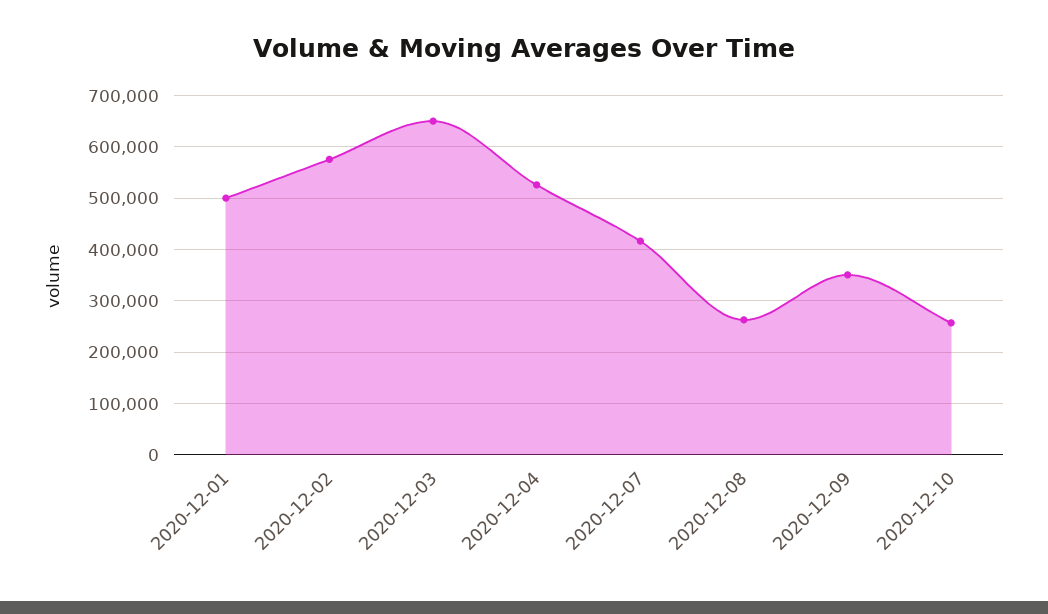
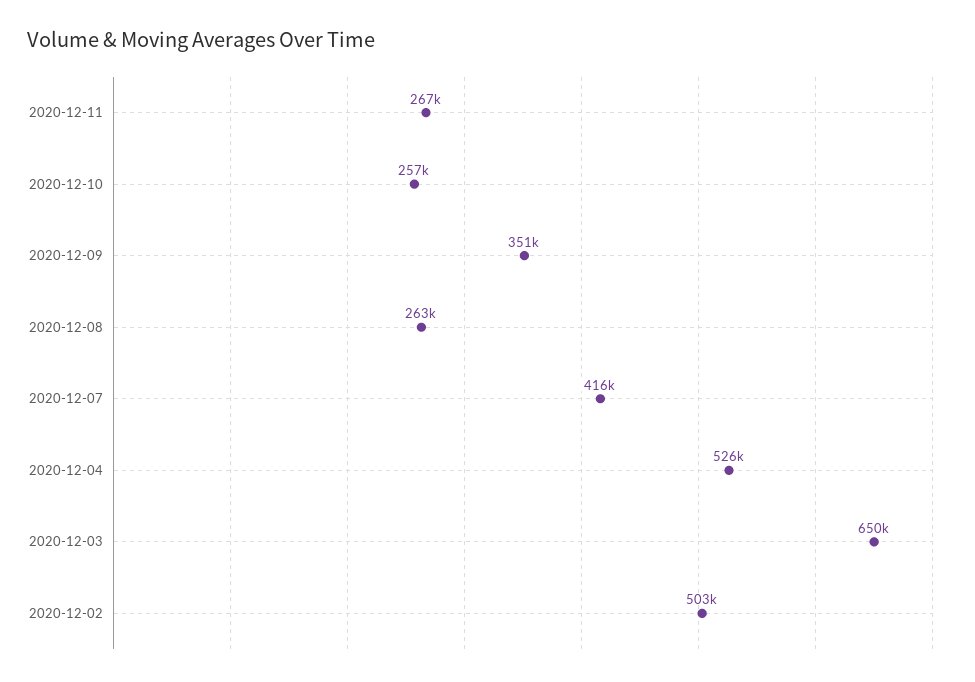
2020-12-01: 500000 -> none
2020-12-02: 580000 -> 503000
2020-12-11: none -> 267000

